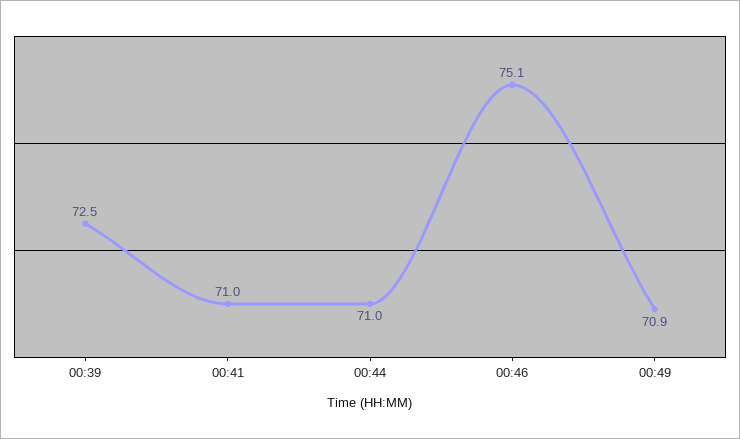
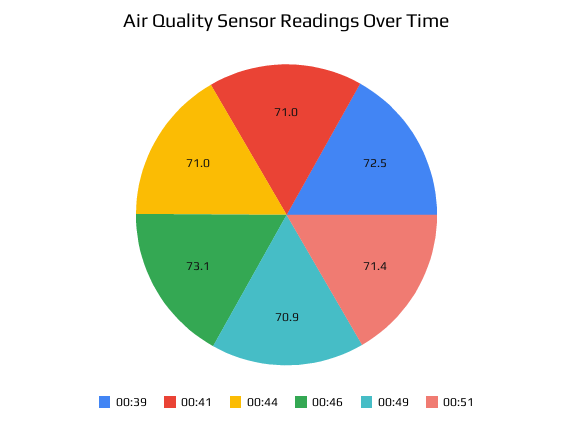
00:46: 75.1 -> 73.1
00:51: none -> 71.4

